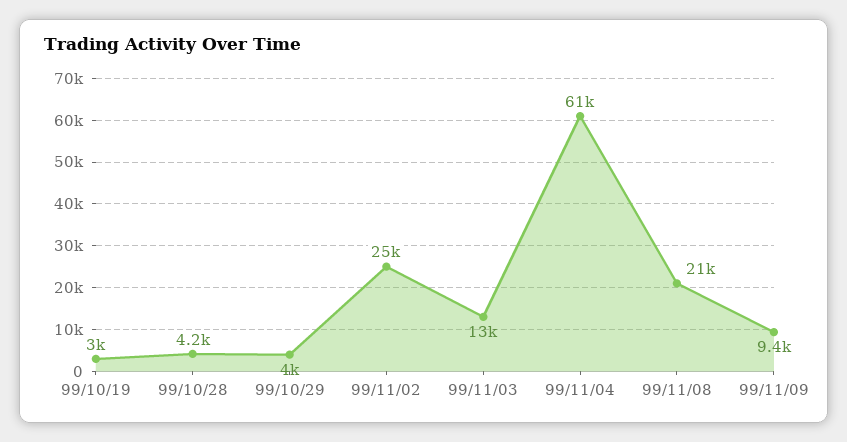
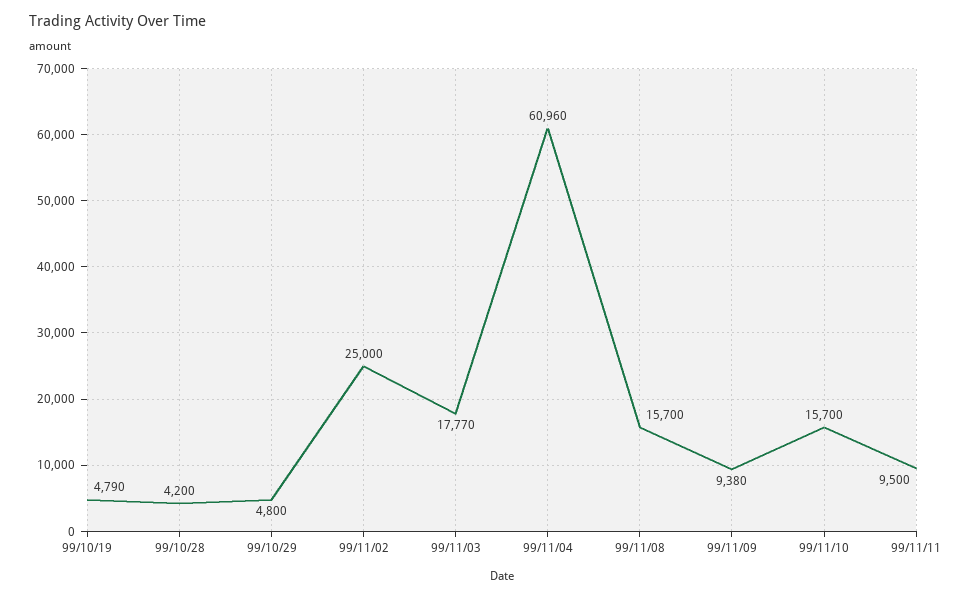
99/10/19: 3000 -> 4790
99/10/29: 4000 -> 4800
99/11/03: 13000 -> 17770
99/11/08: 21000 -> 15700
99/11/10: none -> 15700
99/11/11: none -> 9500

